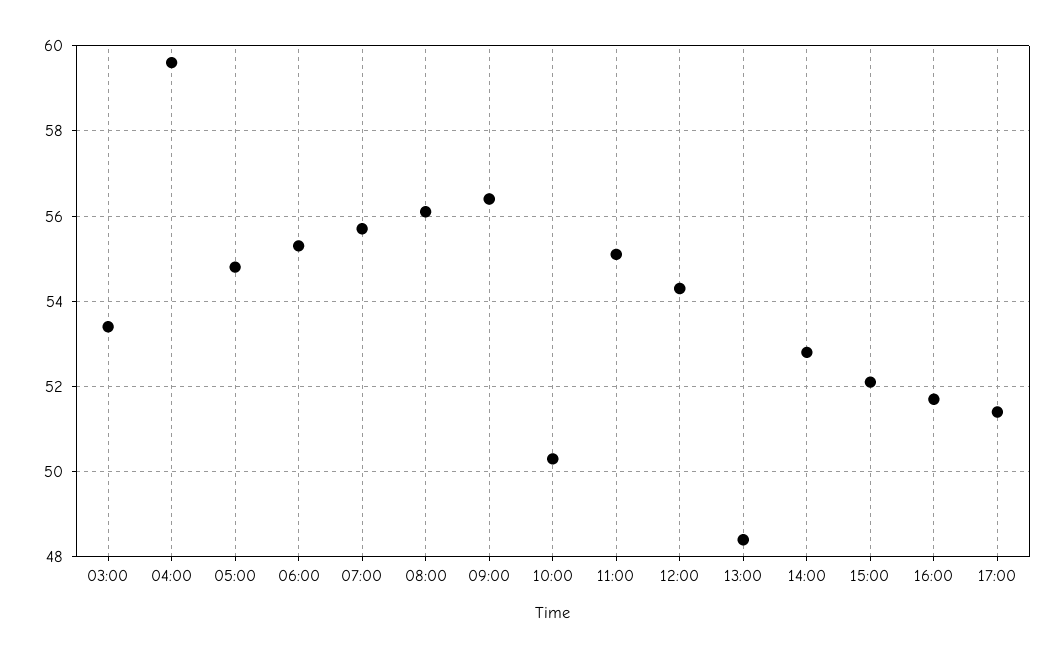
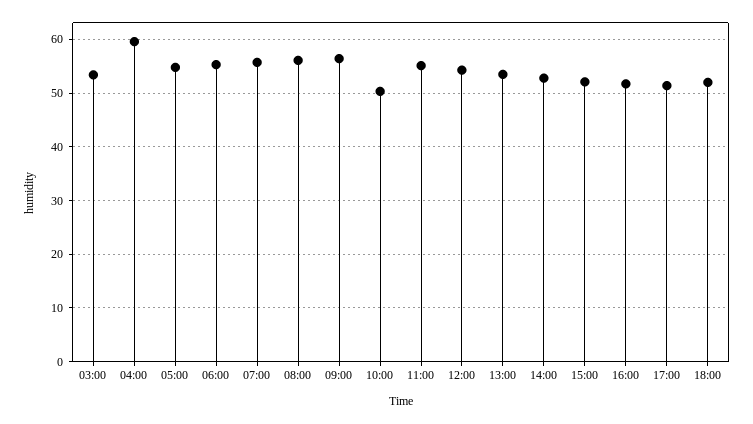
13:00: 48.5 -> 54
18:00: none -> 52

